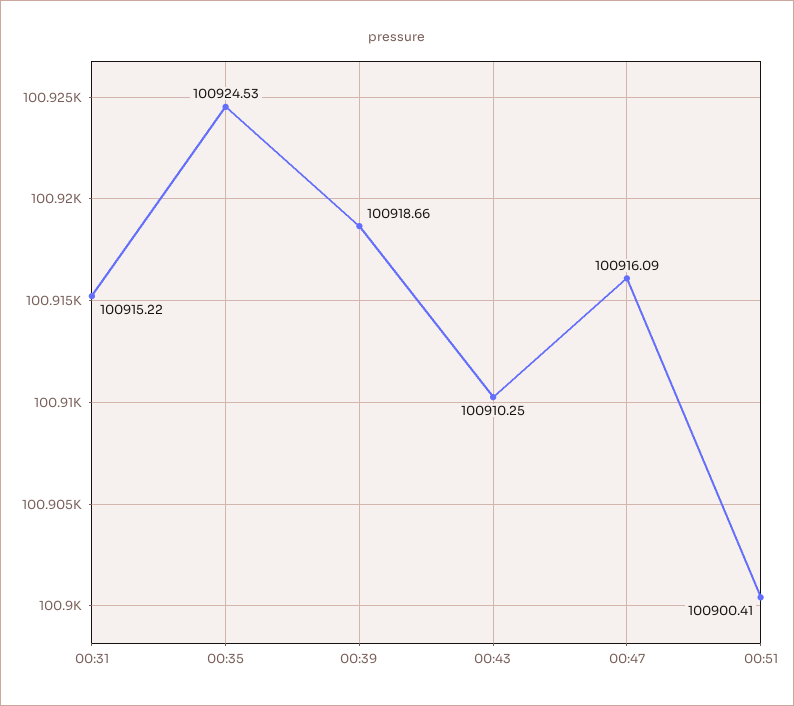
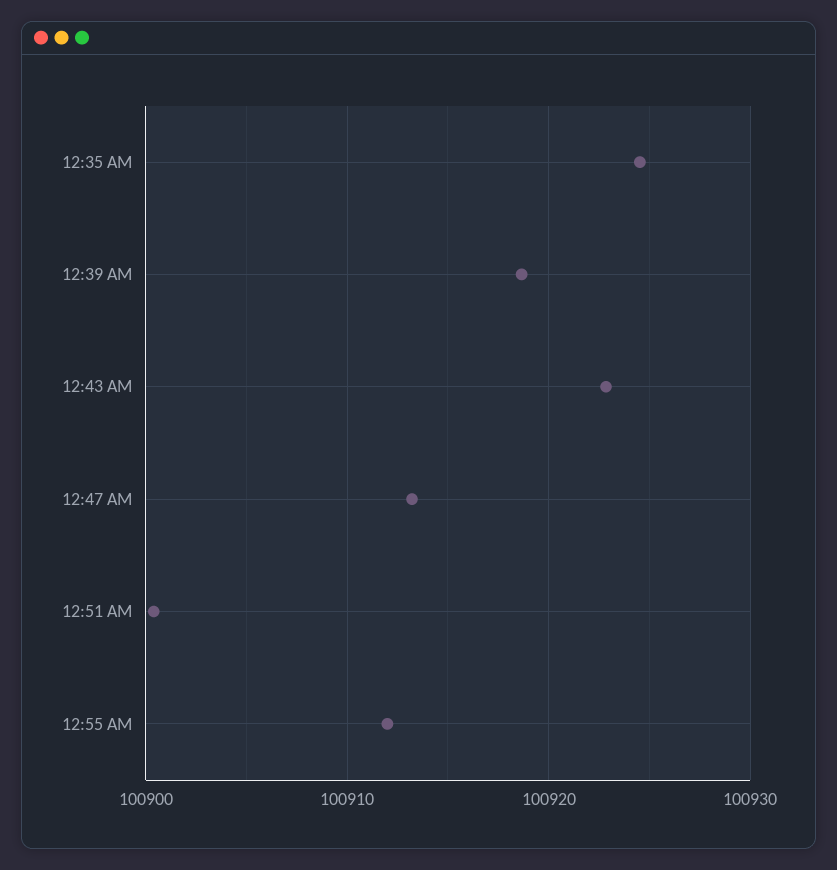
00:31: 100915.22 -> none
00:43: 100910.25 -> 100923
00:47: 100916.09 -> 100913
12:55 AM: none -> 100912

